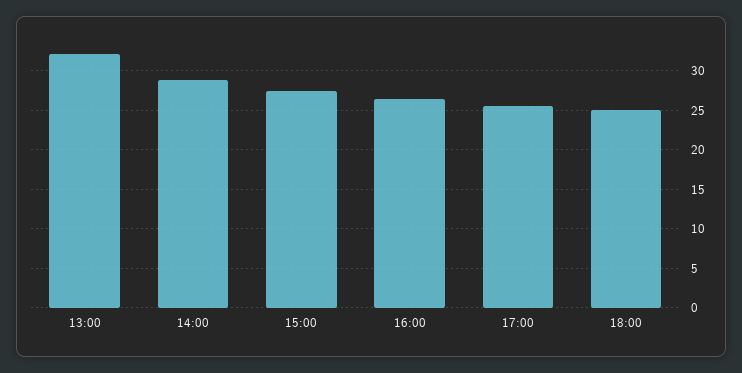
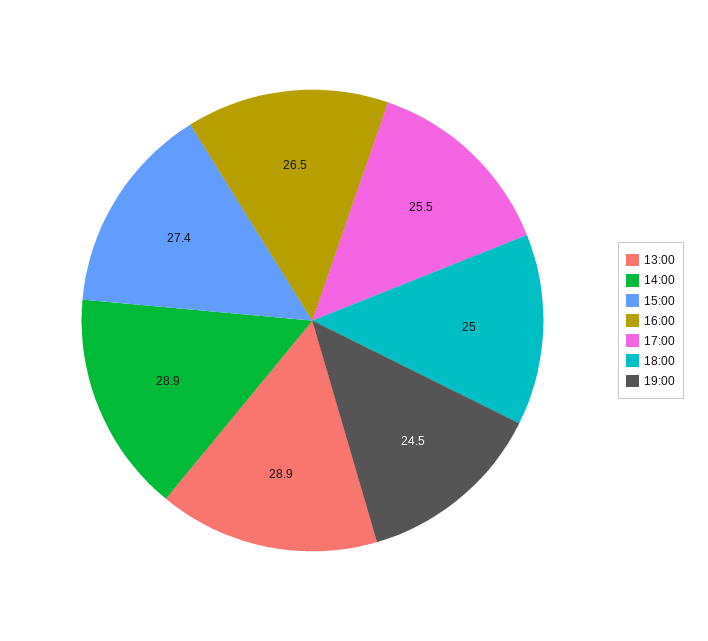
13:00: 32 -> 28.9
19:00: none -> 24.5

